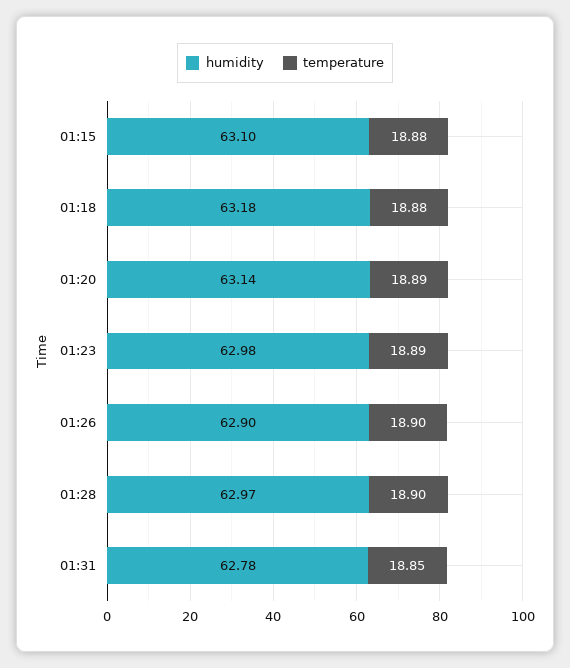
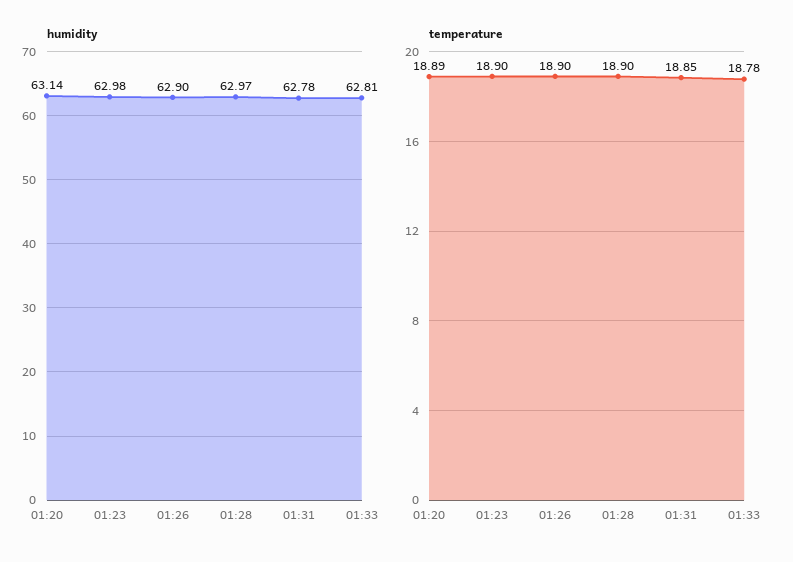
humidity, 01:15: 63.1 -> none
temperature, 01:15: 18.88 -> none
humidity, 01:18: 63.18 -> none
temperature, 01:18: 18.88 -> none
temperature, 01:23: 18.89 -> 18.9
humidity, 01:33: none -> 62.81
temperature, 01:33: none -> 18.78

